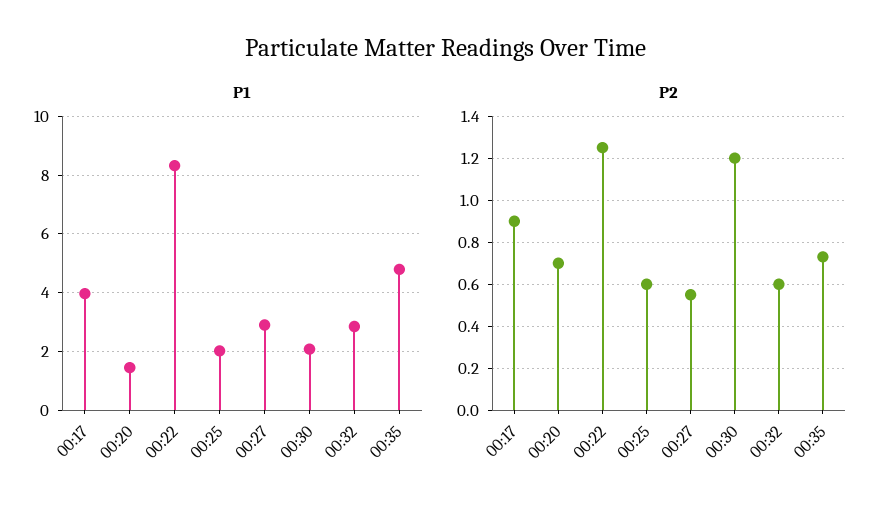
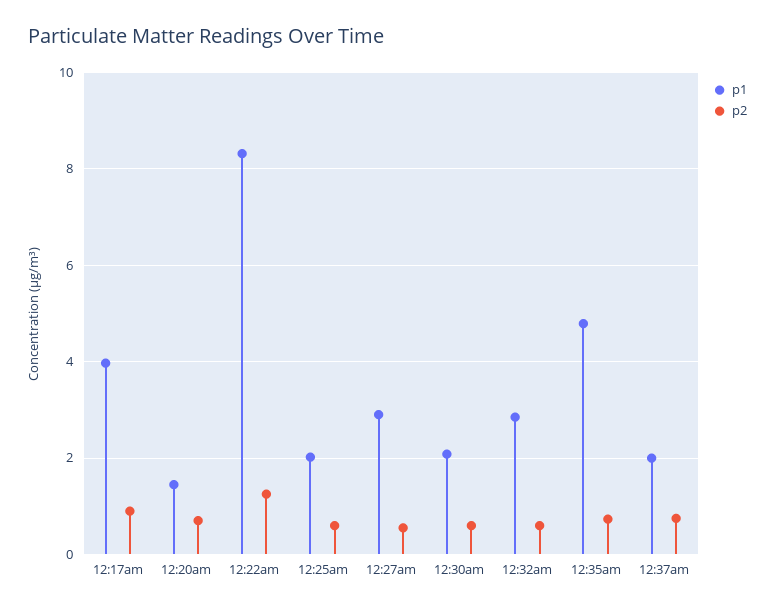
P2, 00:30: 1.2 -> 0.6
P1, 12:37am: none -> 2
P2, 12:37am: none -> 0.8

